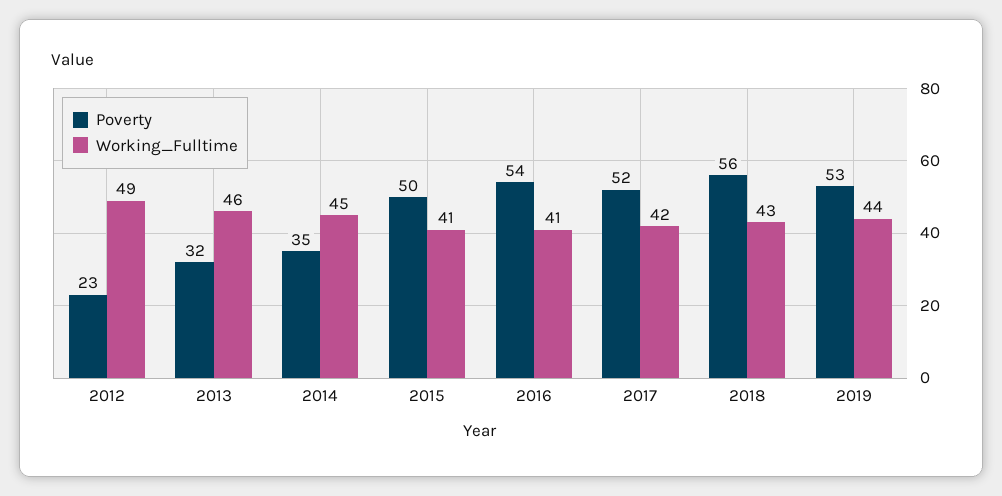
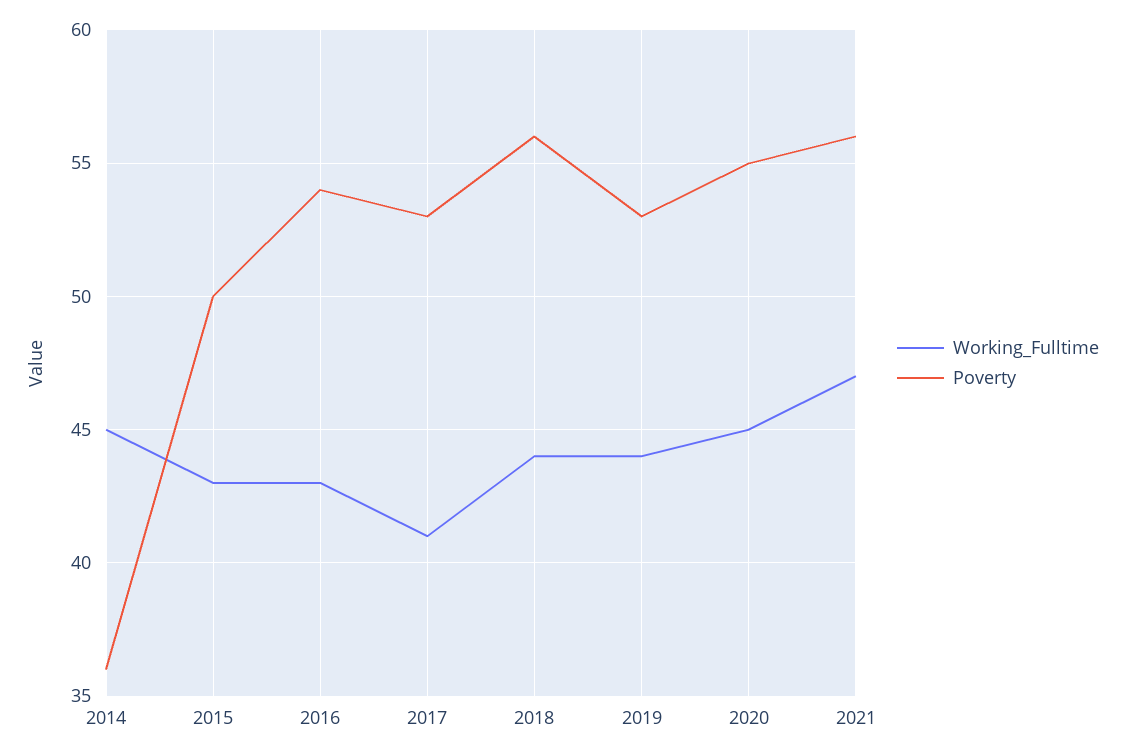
Poverty, 2012: 23 -> none
Working_Fulltime, 2012: 49 -> none
Poverty, 2013: 32 -> none
Working_Fulltime, 2013: 46 -> none
Poverty, 2014: 35 -> 36
Working_Fulltime, 2015: 41 -> 43
Working_Fulltime, 2016: 41 -> 43
Poverty, 2017: 52 -> 53
Working_Fulltime, 2017: 42 -> 41
Working_Fulltime, 2018: 43 -> 44
Working_Fulltime, 2020: none -> 45
Poverty, 2020: none -> 55
Working_Fulltime, 2021: none -> 47
Poverty, 2021: none -> 56

